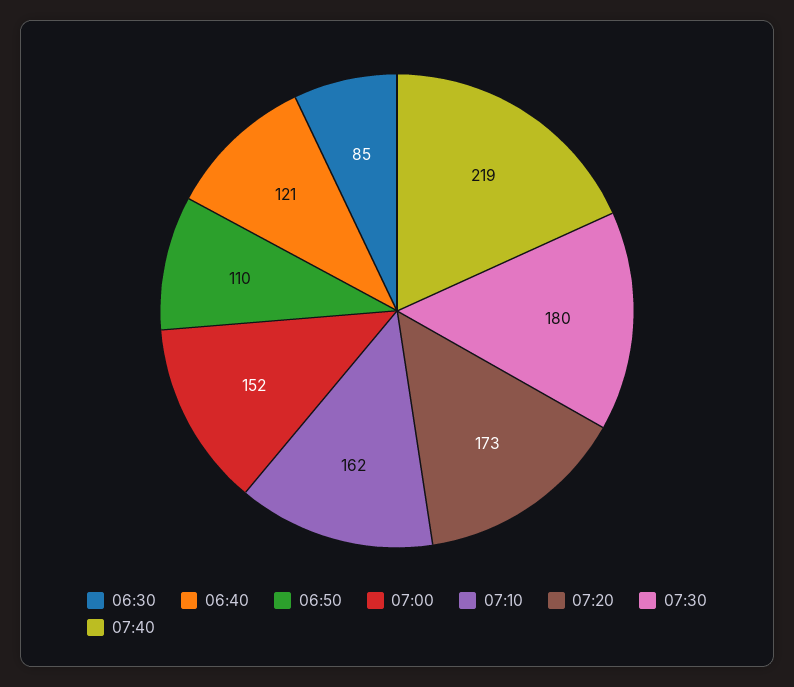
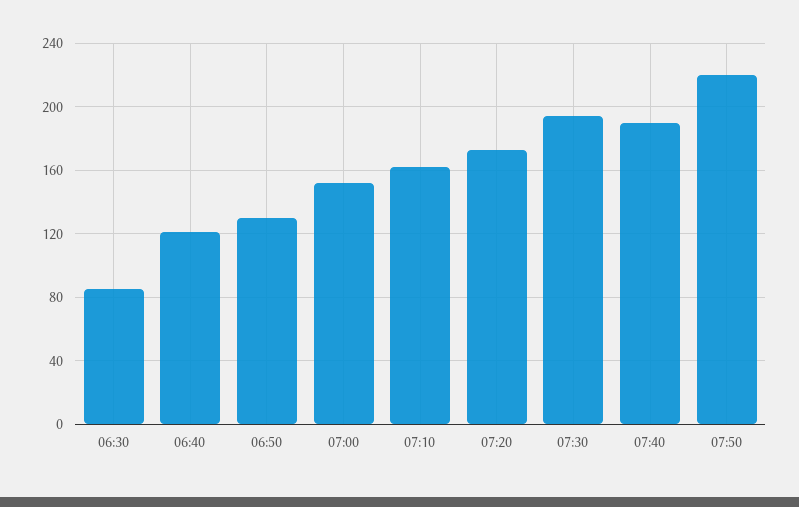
06:50: 110 -> 130
07:30: 180 -> 195
07:40: 219 -> 190
07:50: none -> 220

